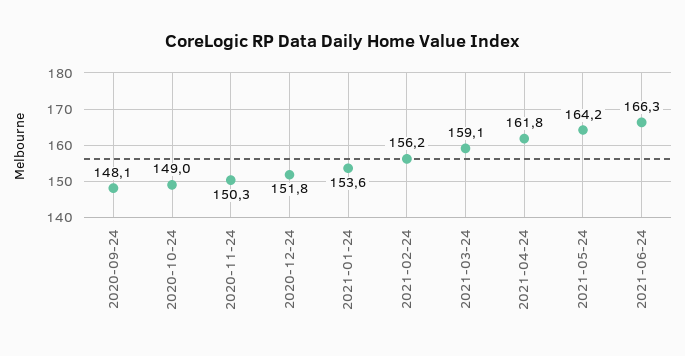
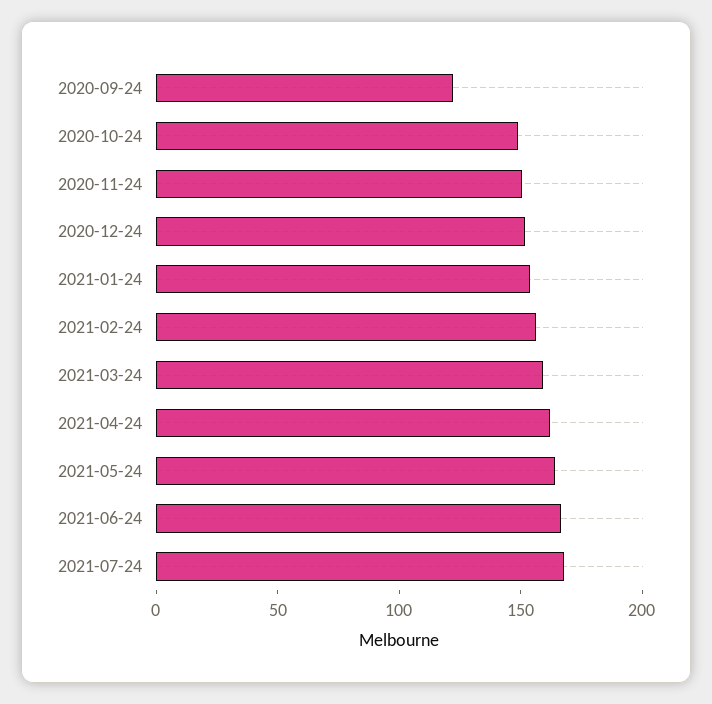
2020-09-24: 148.1 -> 120
2021-07-24: none -> 170

